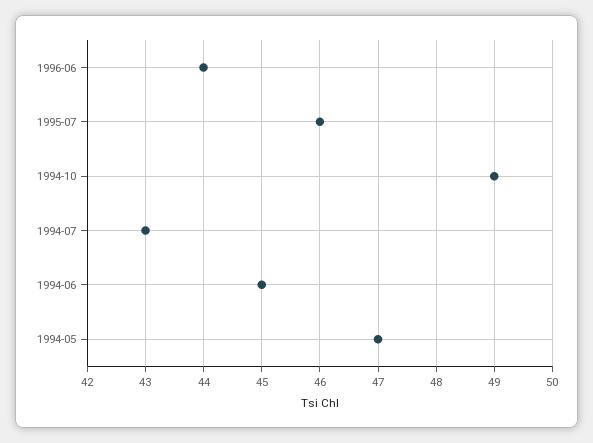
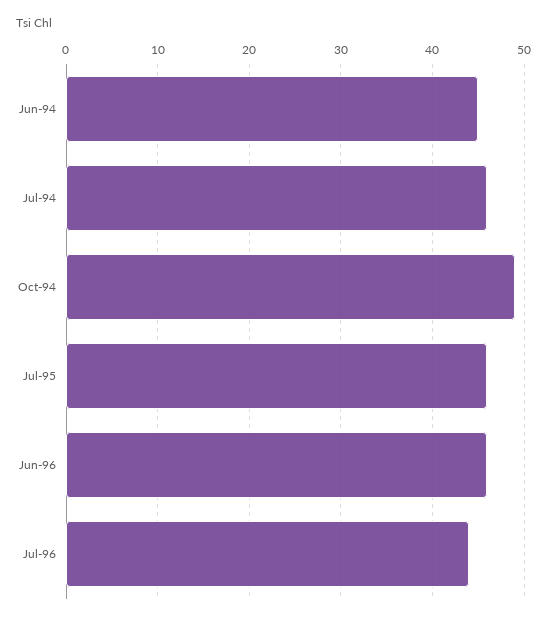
1996-06: 44 -> 46
1994-07: 43 -> 46
1994-05: 47 -> none
Jul-96: none -> 44

